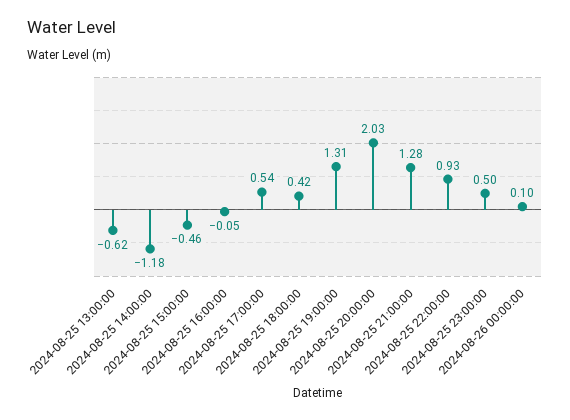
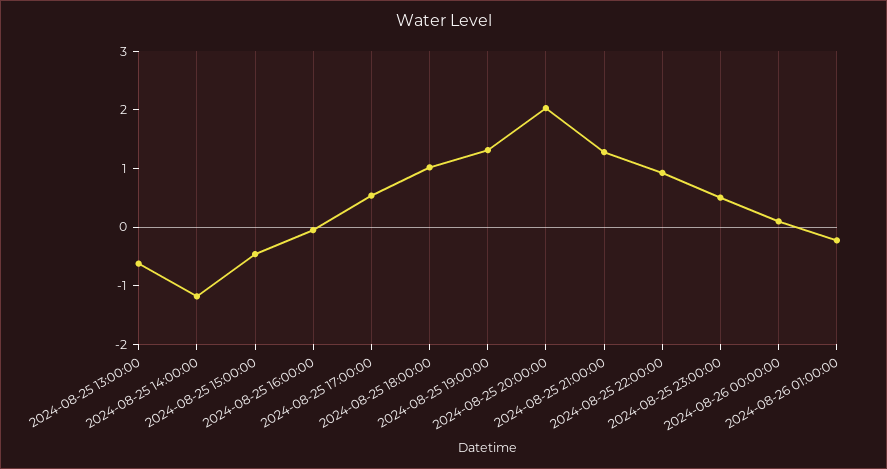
2024-08-25 18:00:00: 0.42 -> 1
2024-08-26 01:00:00: none -> -0.2

